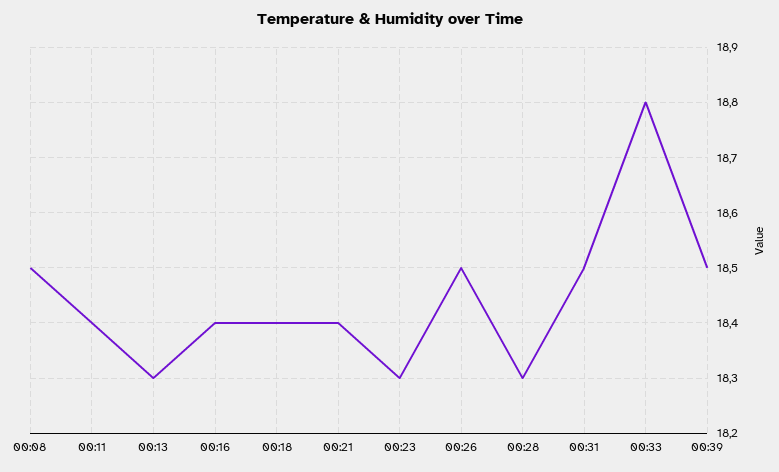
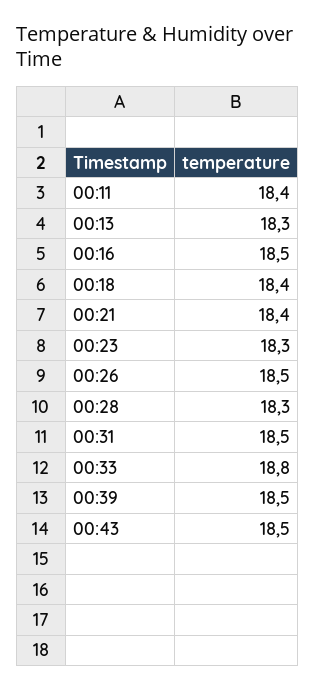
00:08: 18.5 -> none
00:16: 18.4 -> 18.5
00:43: none -> 18.5

